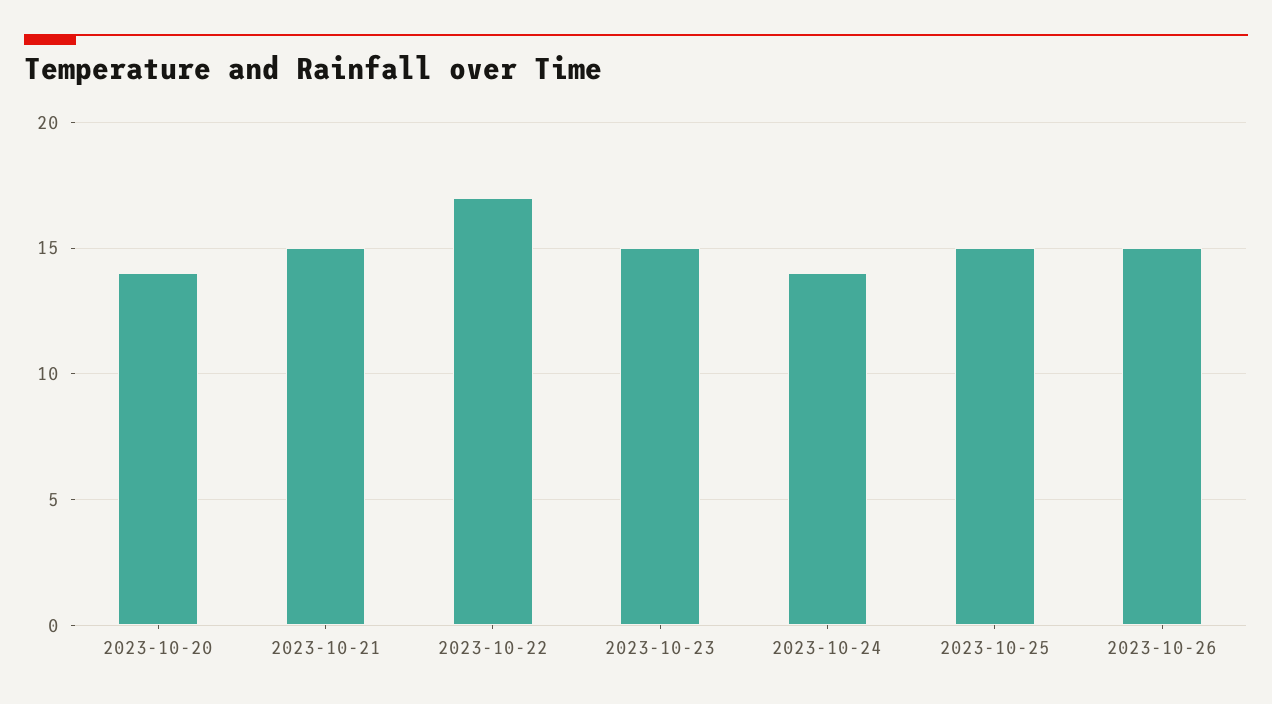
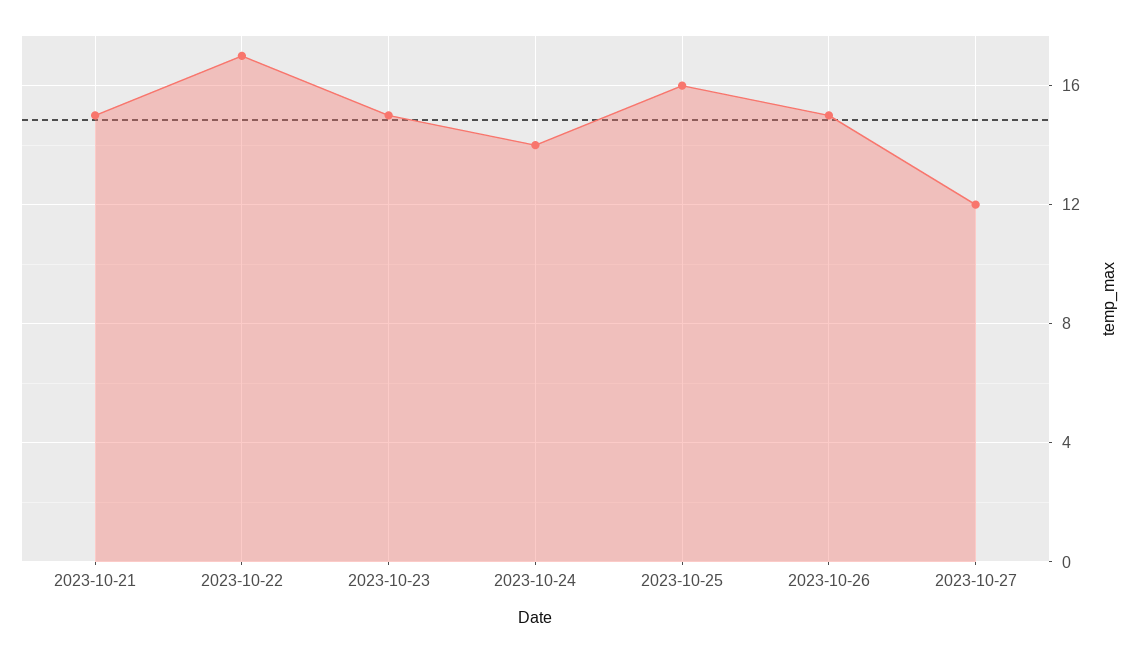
2023-10-20: 14 -> none
2023-10-25: 15 -> 16
2023-10-27: none -> 12

